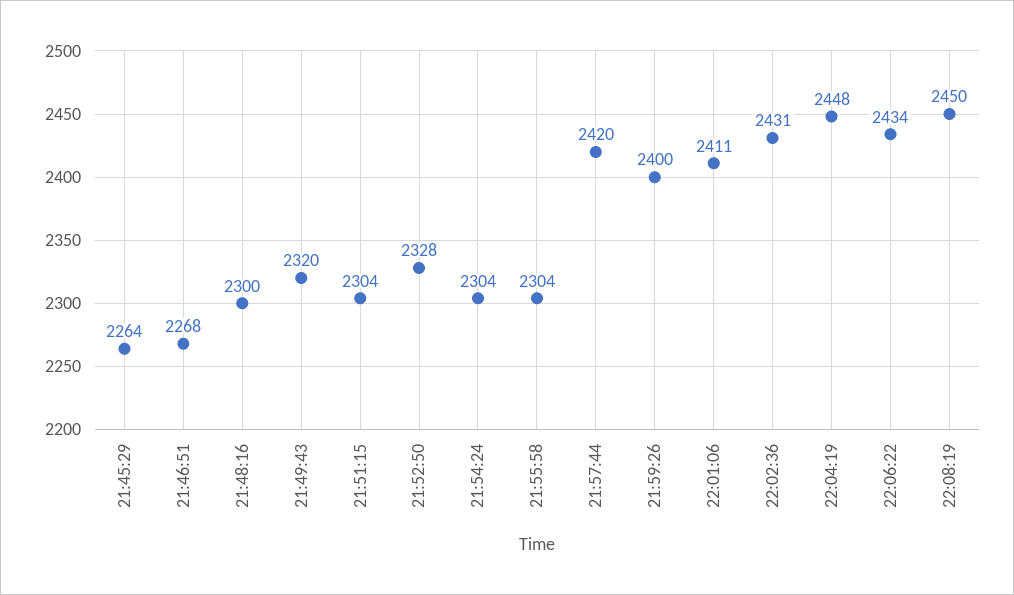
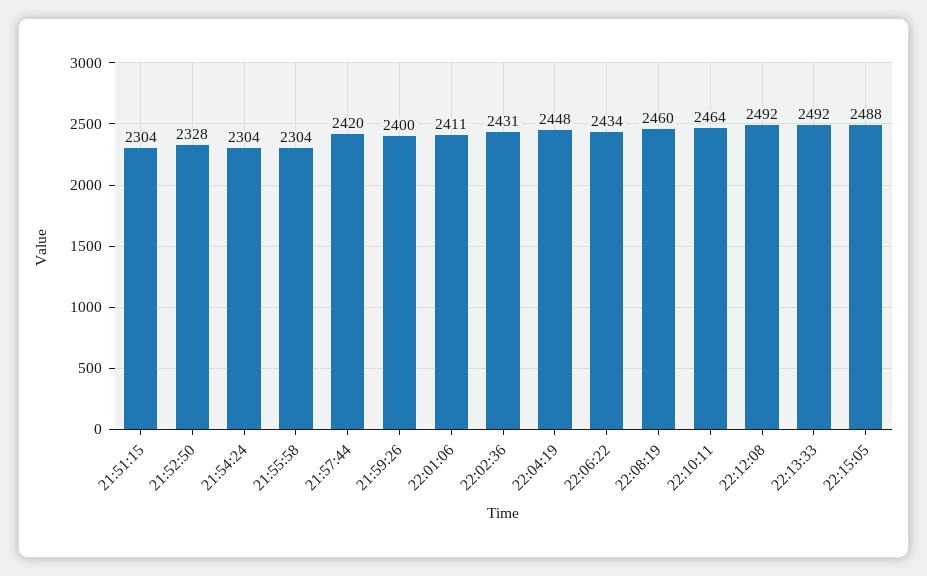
21:45:29: 2264 -> none
21:46:51: 2268 -> none
21:48:16: 2300 -> none
21:49:43: 2320 -> none
22:08:19: 2450 -> 2460
22:10:11: none -> 2464
22:12:08: none -> 2492
22:13:33: none -> 2492
22:15:05: none -> 2488

